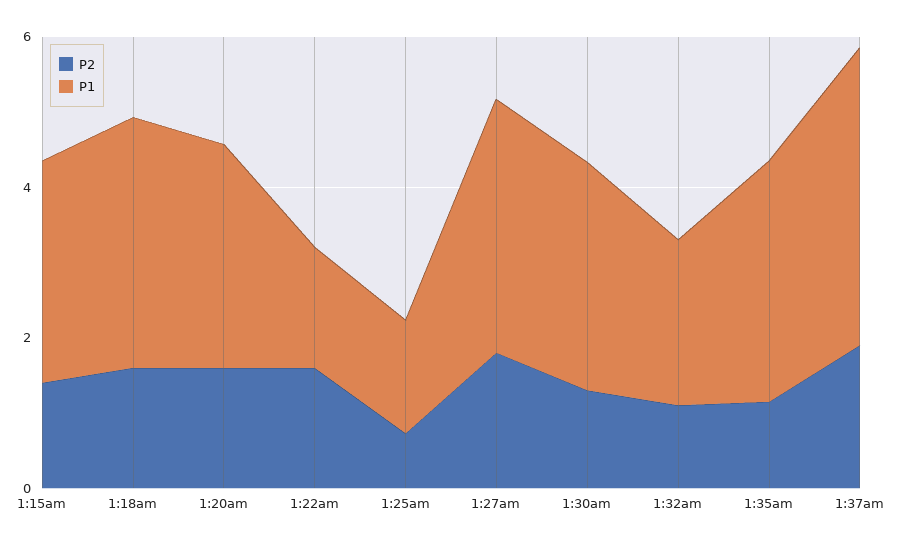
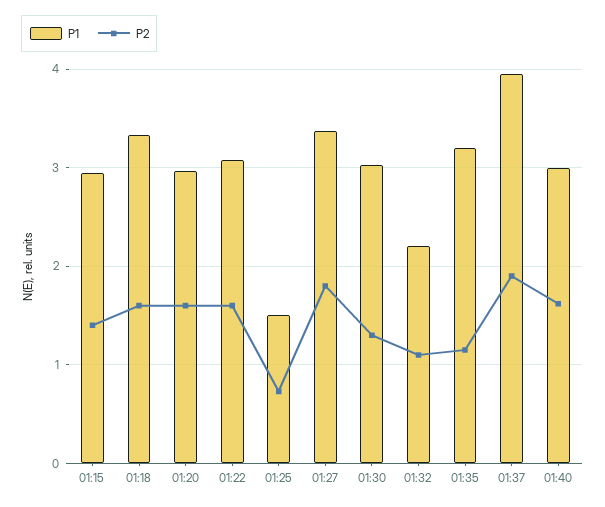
P1, 1:22am: 1.5 -> 3.1
P1, 01:40: none -> 3
P2, 01:40: none -> 1.6

